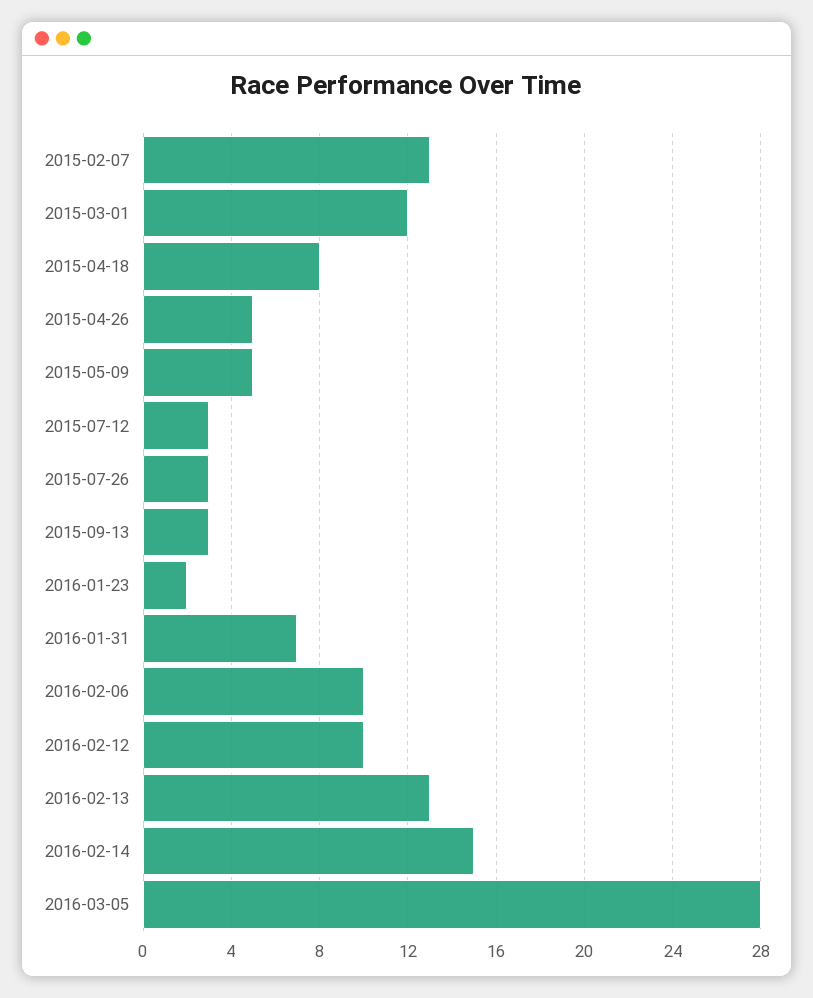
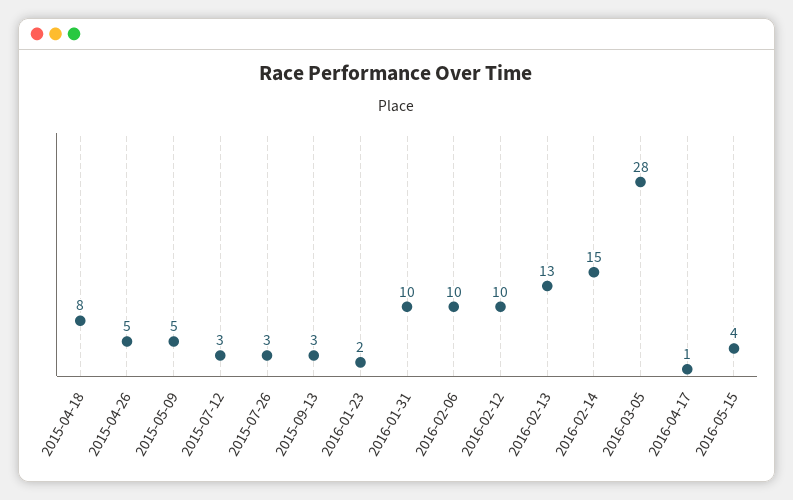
2015-02-07: 13 -> none
2015-03-01: 12 -> none
2016-01-31: 7 -> 10
2016-04-17: none -> 1
2016-05-15: none -> 4

